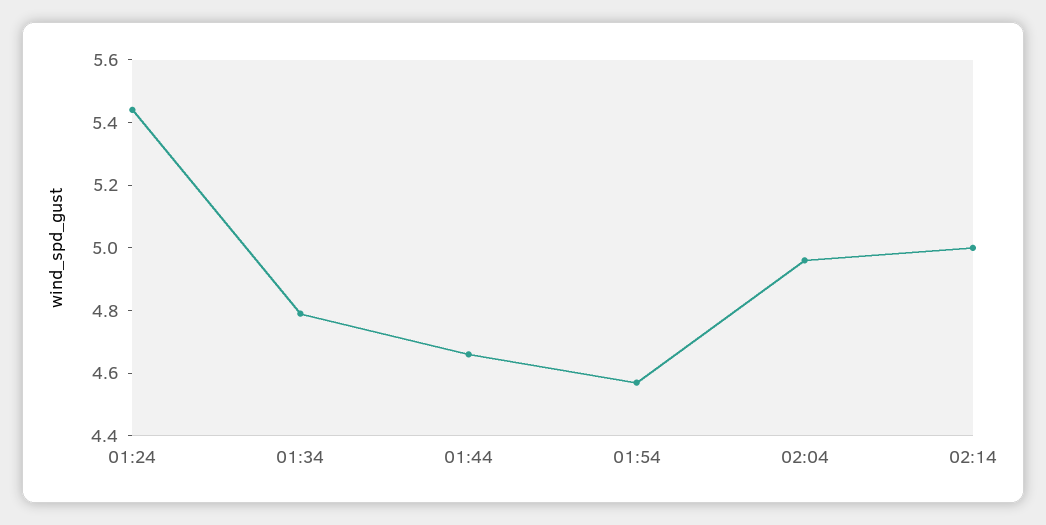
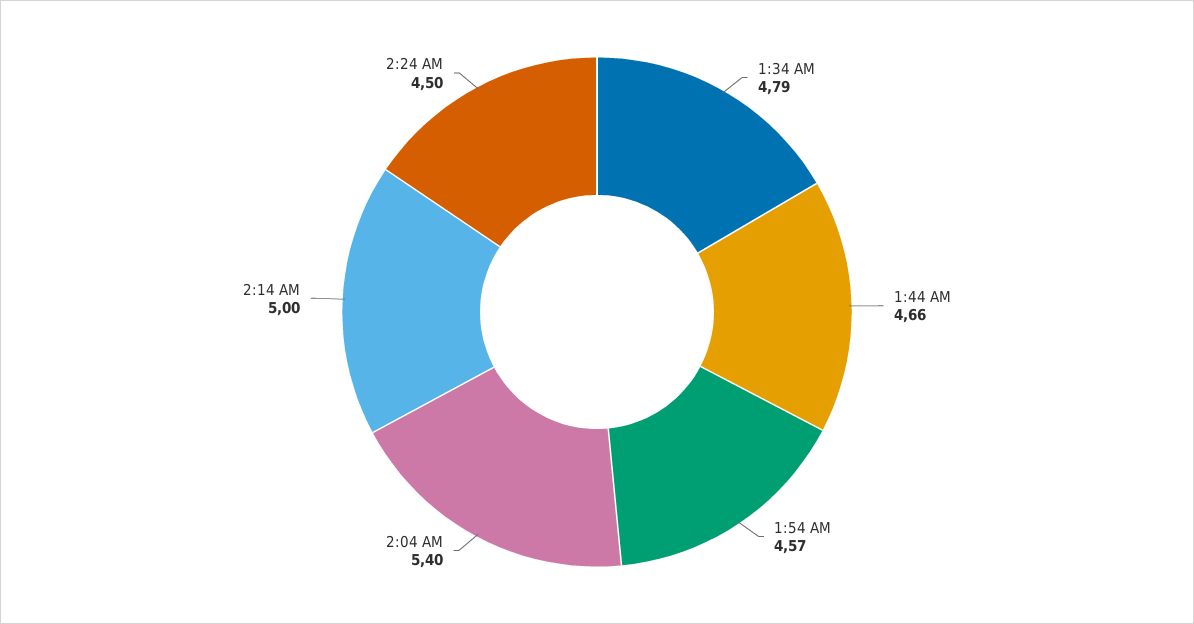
01:24: 5.45 -> none
02:04: 4.95 -> 5.4
2:24 AM: none -> 4.5

